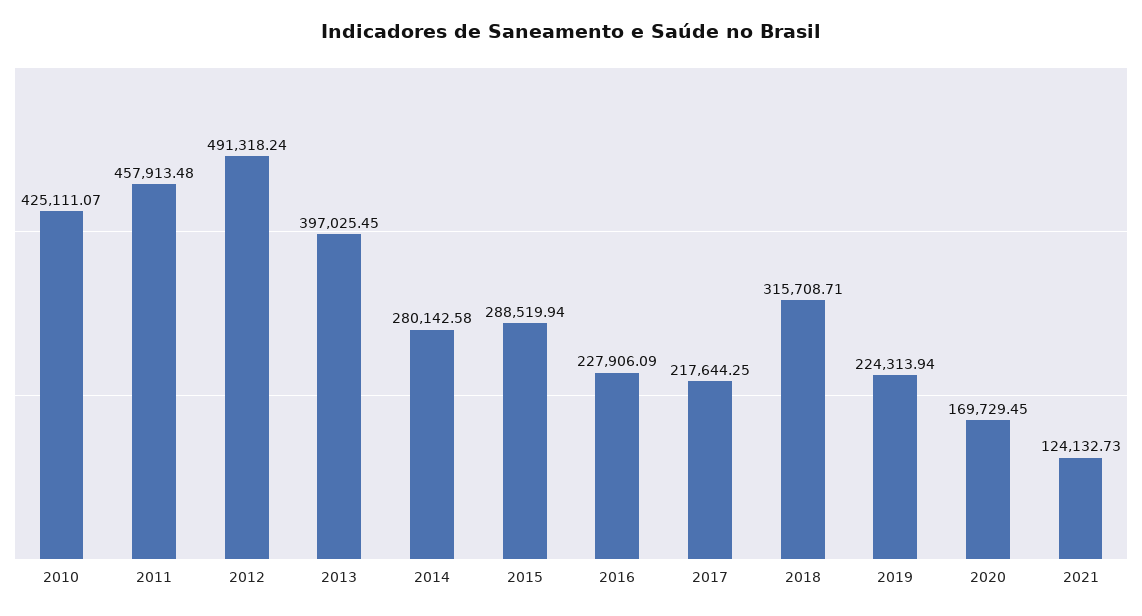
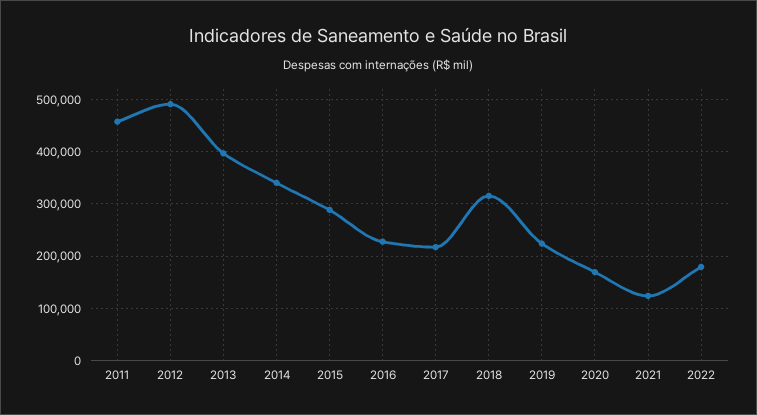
2010: 425111.07 -> none
2014: 280142.58 -> 340000
2022: none -> 180000

